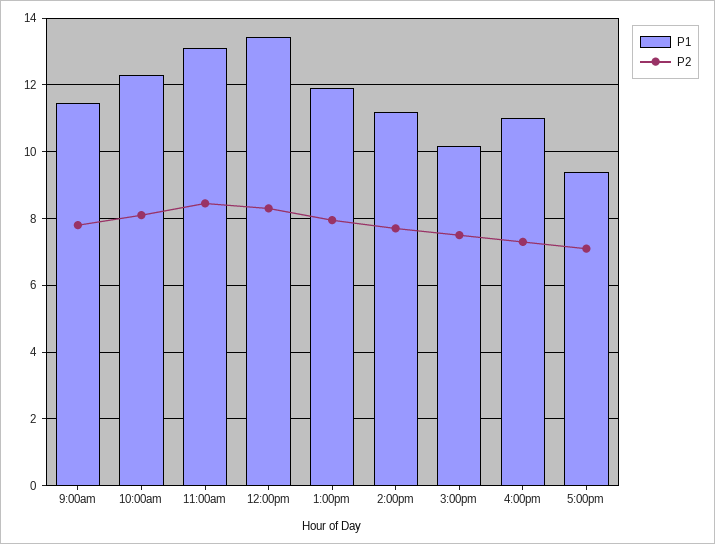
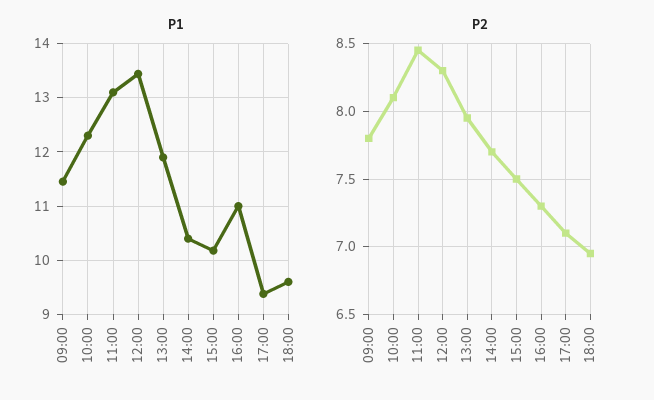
P1, 2:00pm: 11.2 -> 10.4
P1, 18:00: none -> 9.6
P2, 18:00: none -> 6.95

